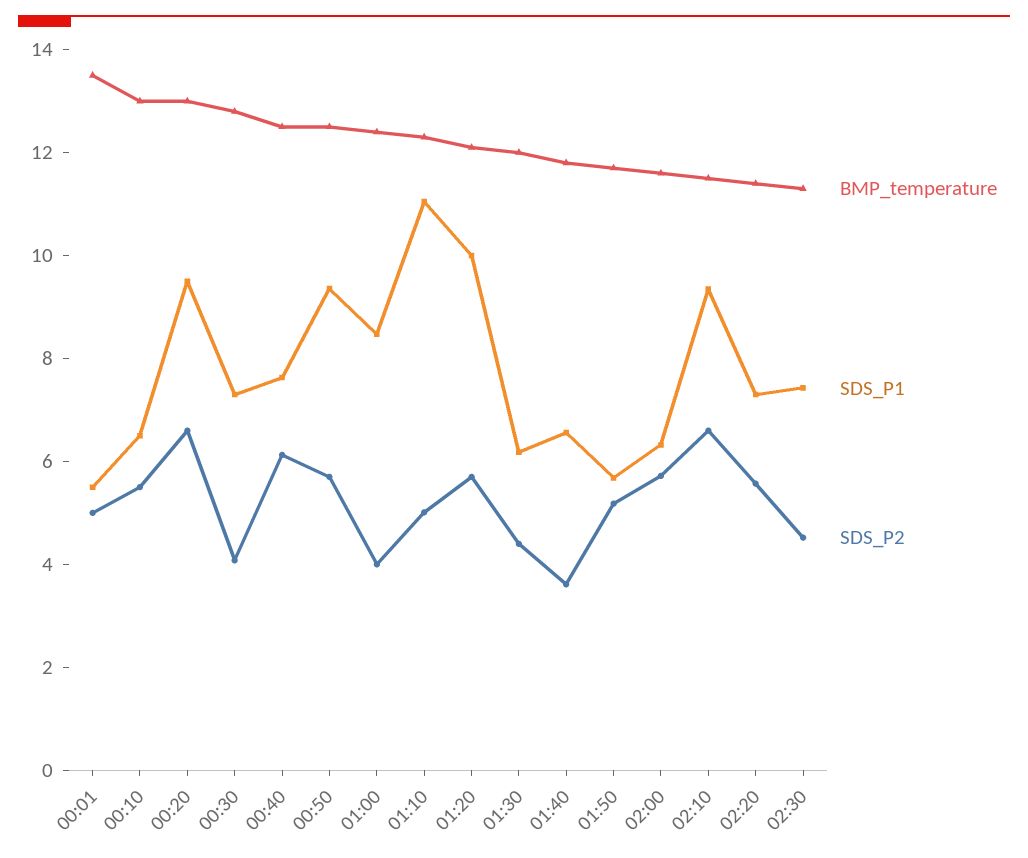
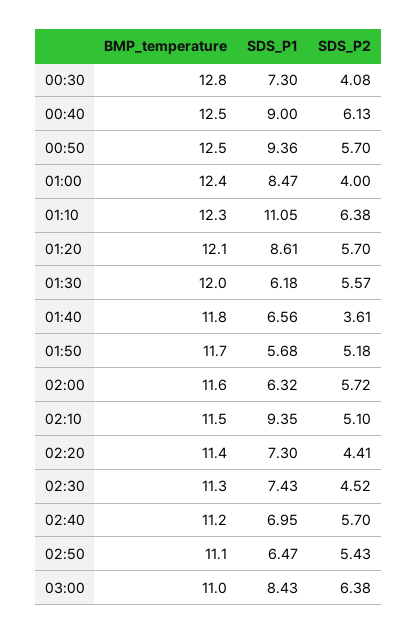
BMP_temperature, 00:01: 13.5 -> none
SDS_P1, 00:01: 5.5 -> none
SDS_P2, 00:01: 5 -> none
BMP_temperature, 00:10: 13 -> none
SDS_P1, 00:10: 6.5 -> none
SDS_P2, 00:10: 5.5 -> none
BMP_temperature, 00:20: 13 -> none
SDS_P1, 00:20: 9.5 -> none
SDS_P2, 00:20: 6.5 -> none
SDS_P1, 00:40: 7.5 -> 9
SDS_P2, 01:10: 5 -> 6.38
SDS_P1, 01:20: 10 -> 8.61
SDS_P2, 01:30: 4.5 -> 5.57
SDS_P2, 02:10: 6.5 -> 5.1
SDS_P2, 02:20: 5.5 -> 4.41
BMP_temperature, 02:40: none -> 11.2
SDS_P1, 02:40: none -> 6.95
SDS_P2, 02:40: none -> 5.7
BMP_temperature, 02:50: none -> 11.1
SDS_P1, 02:50: none -> 6.47
SDS_P2, 02:50: none -> 5.43
BMP_temperature, 03:00: none -> 11
SDS_P1, 03:00: none -> 8.43
SDS_P2, 03:00: none -> 6.38

